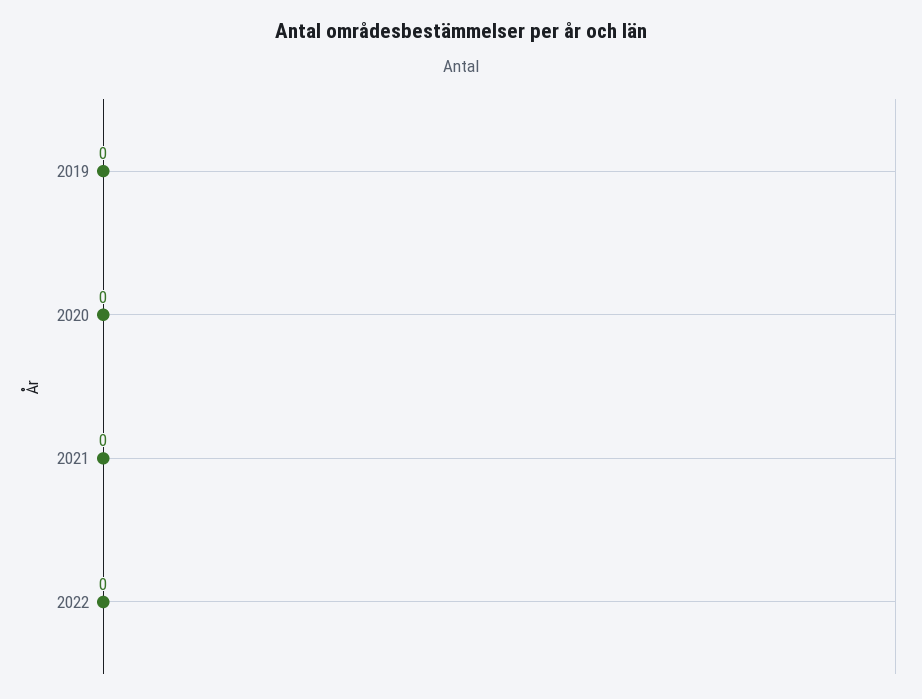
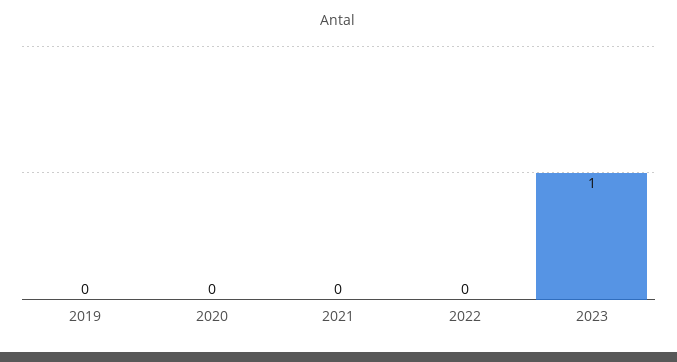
2023: none -> 1

